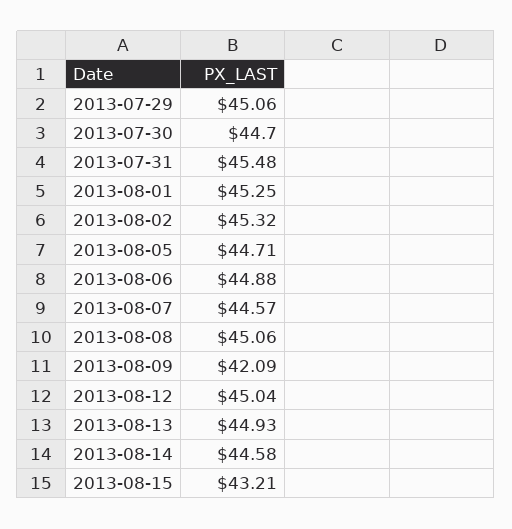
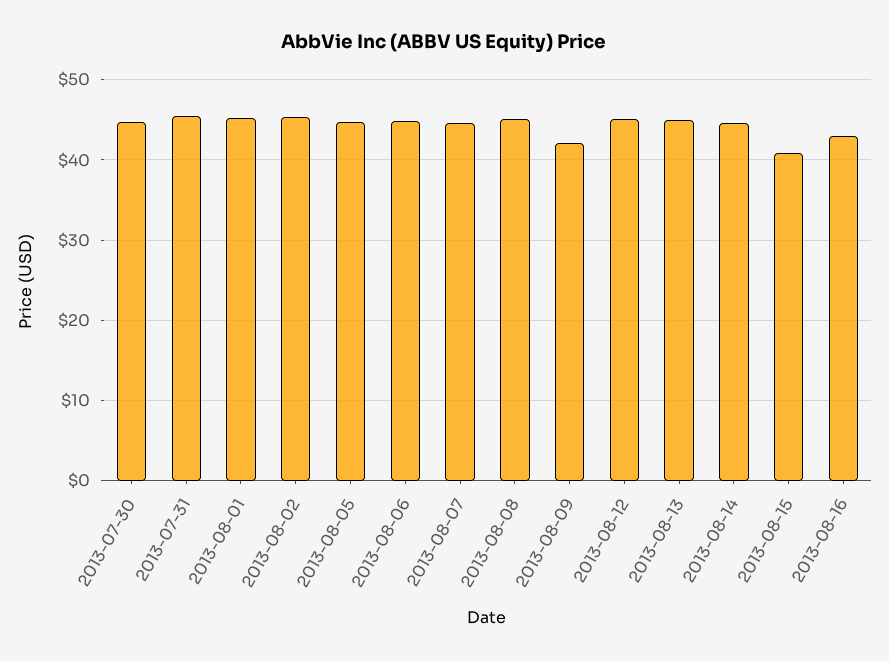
2013-07-29: 45.06 -> none
2013-08-15: 43.21 -> 41
2013-08-16: none -> 43

